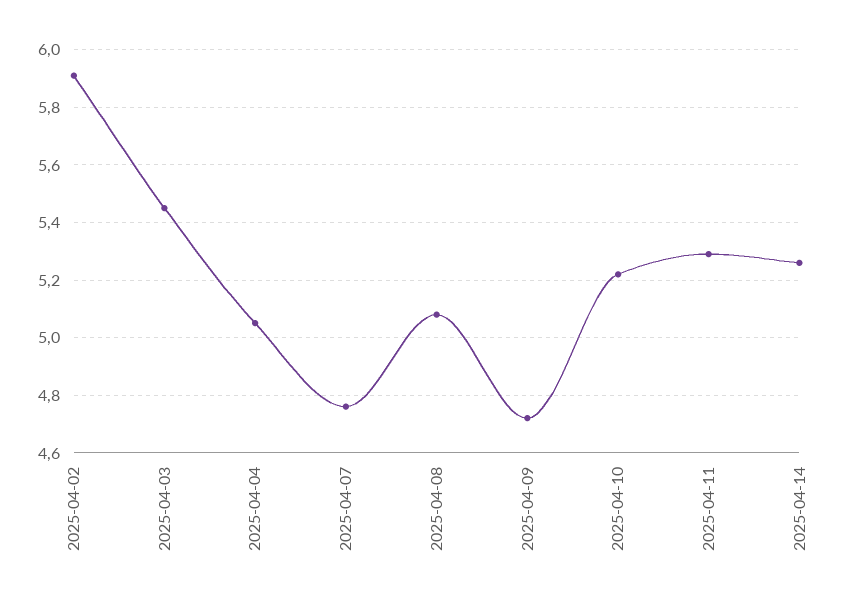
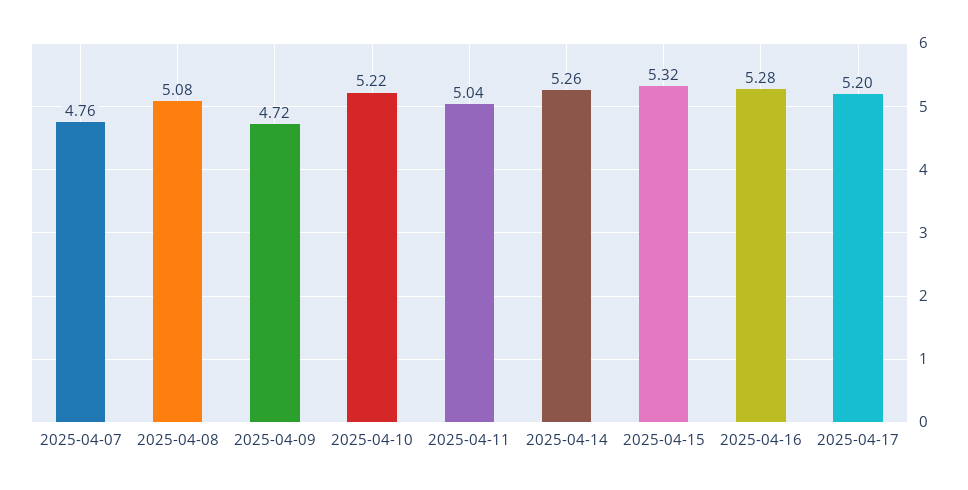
2025-04-02: 5.9 -> none
2025-04-03: 5.45 -> none
2025-04-04: 5.05 -> none
2025-04-11: 5.3 -> 5.04
2025-04-15: none -> 5.32
2025-04-16: none -> 5.28
2025-04-17: none -> 5.2

